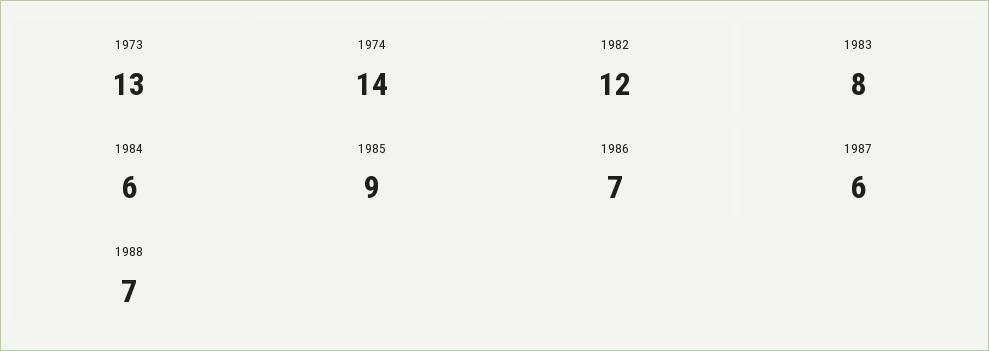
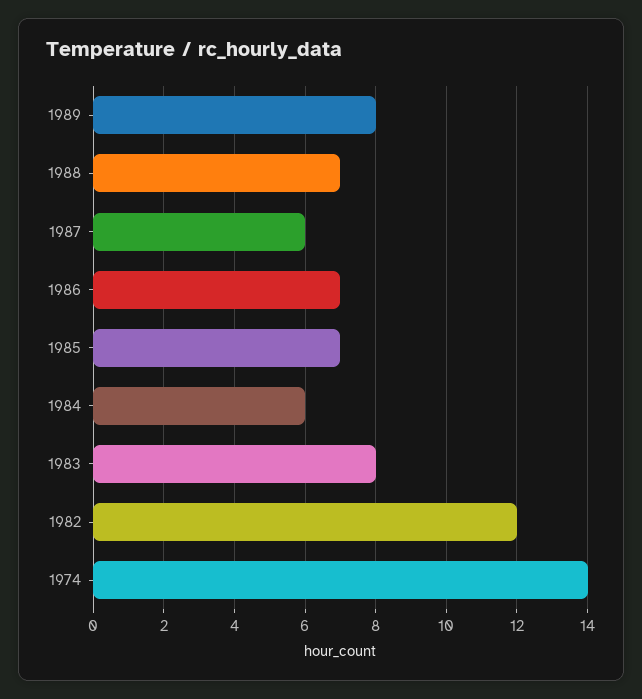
1973: 13 -> none
1985: 9 -> 7
1989: none -> 8

